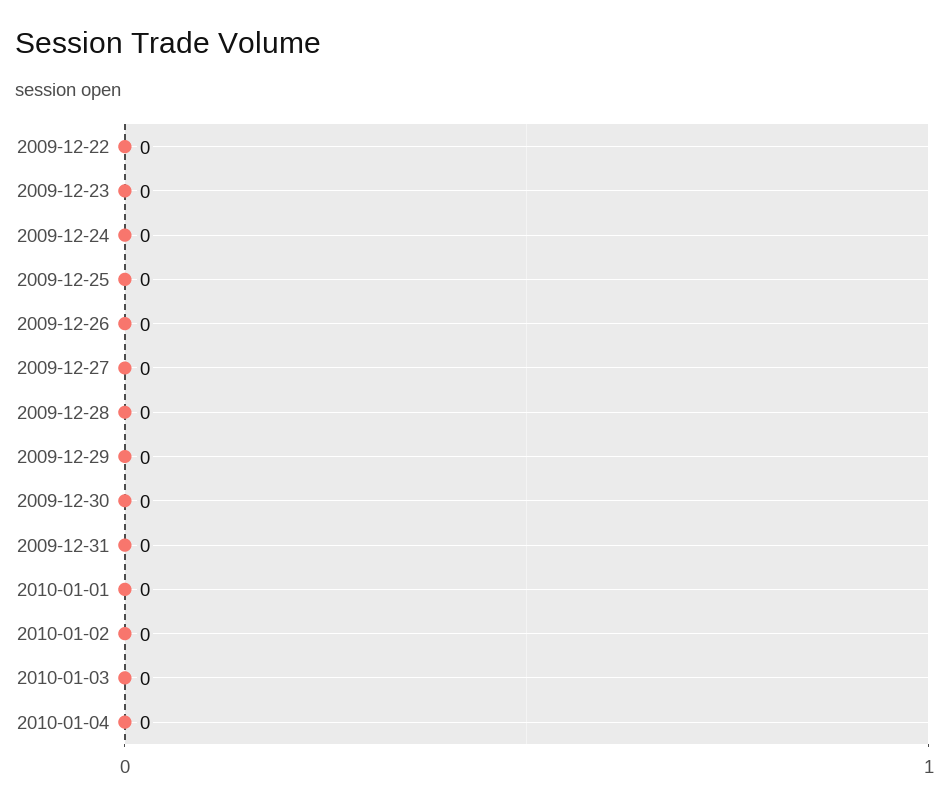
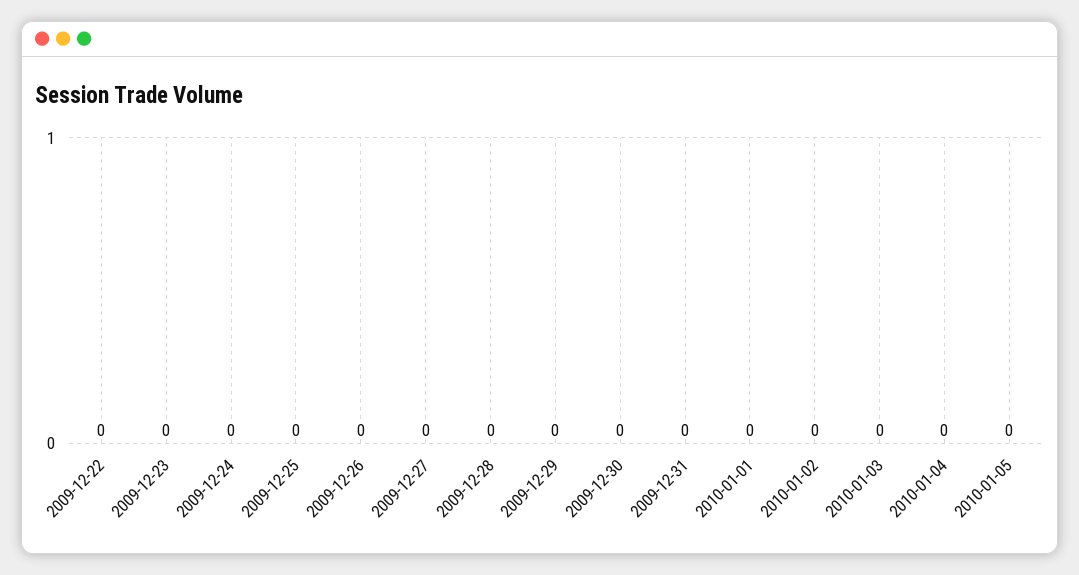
2010-01-05: none -> 0

